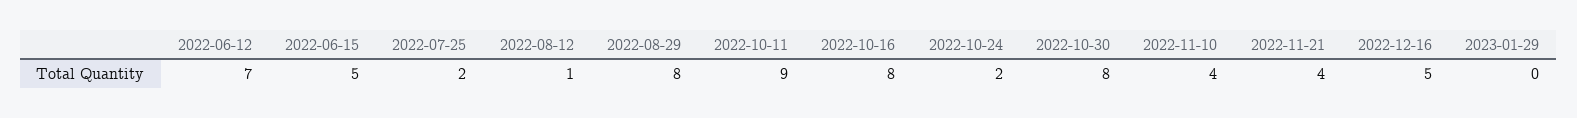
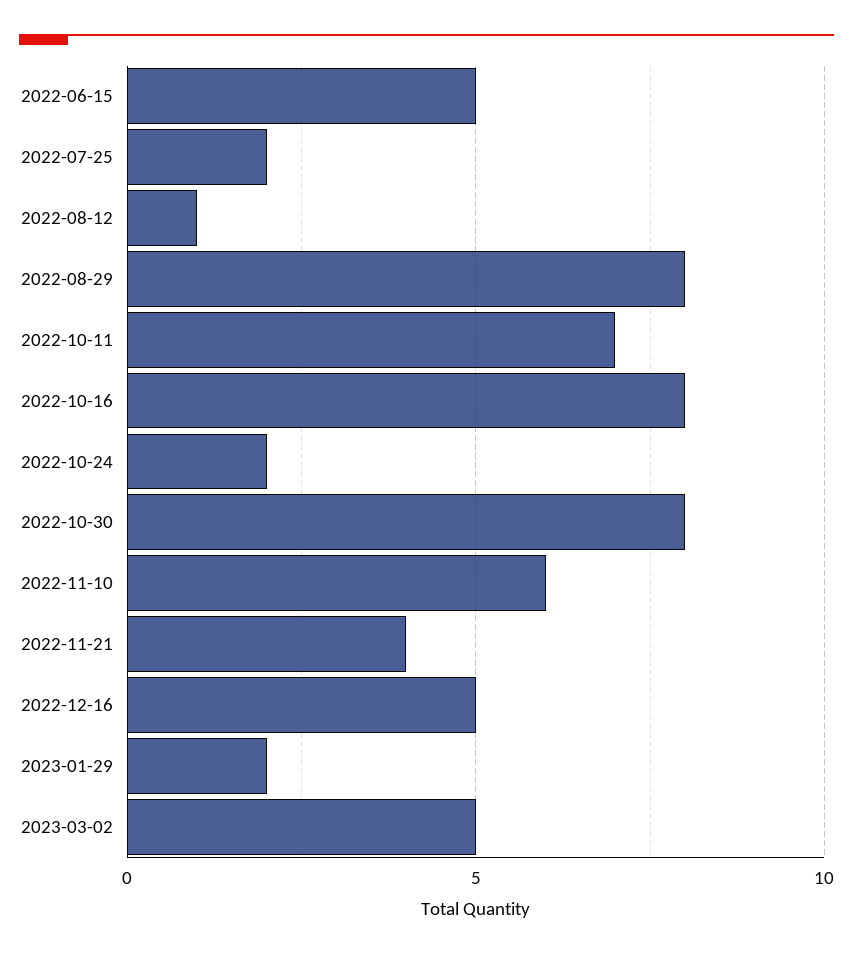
2022-06-12: 7 -> none
2022-10-11: 9 -> 7
2022-11-10: 4 -> 6
2023-01-29: 0 -> 2
2023-03-02: none -> 5

